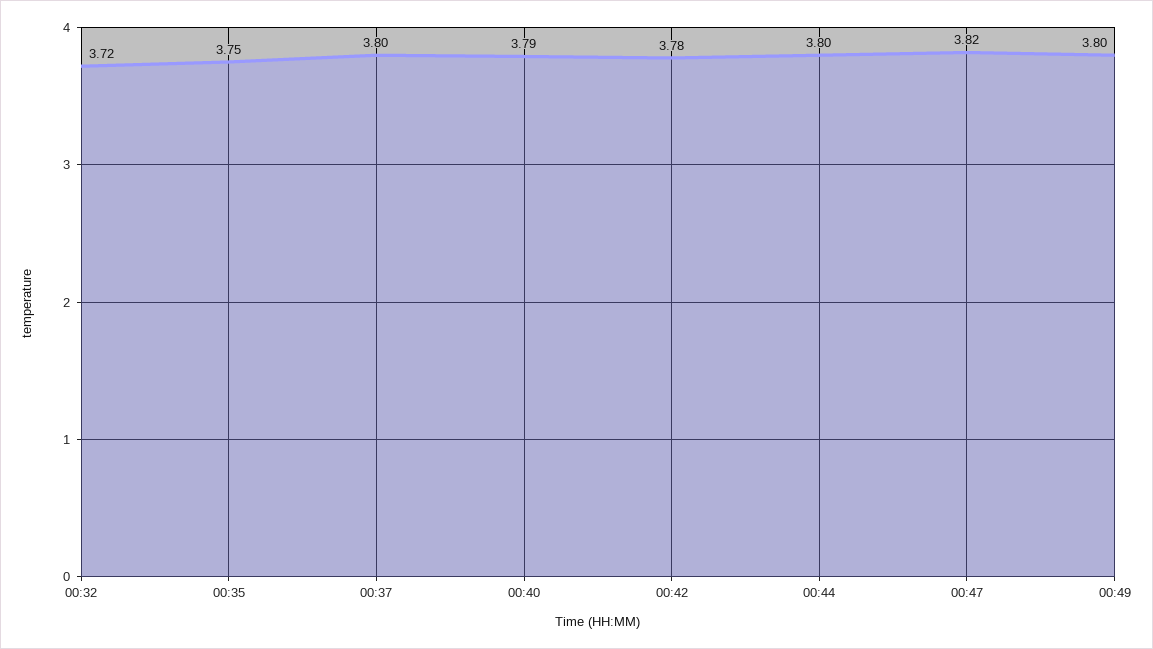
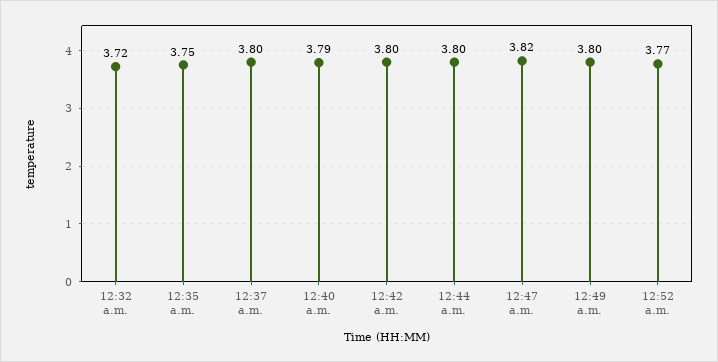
00:42: 3.78 -> 3.8
12:52 a.m.: none -> 3.77

